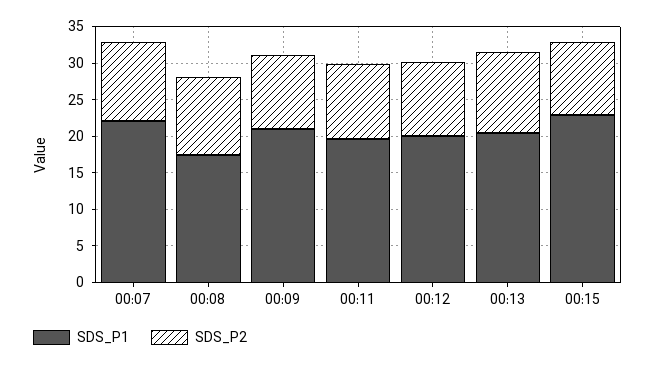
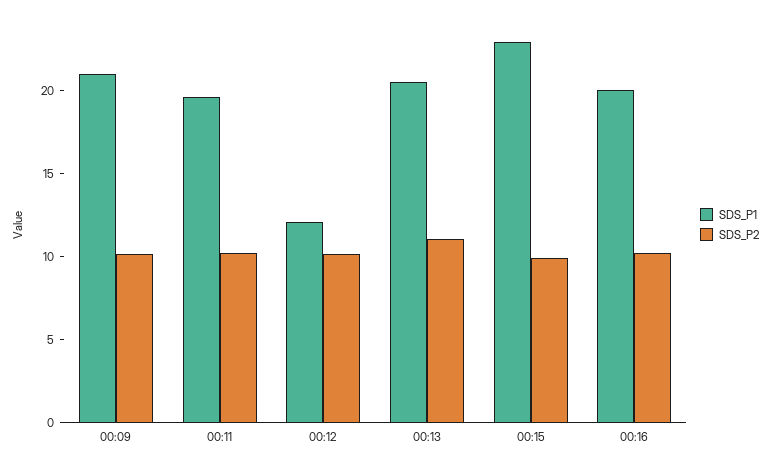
SDS_P1, 00:07: 22.5 -> none
SDS_P2, 00:07: 10 -> none
SDS_P1, 00:08: 17.5 -> none
SDS_P2, 00:08: 10 -> none
SDS_P1, 00:12: 20 -> 12
SDS_P1, 00:16: none -> 20
SDS_P2, 00:16: none -> 10

